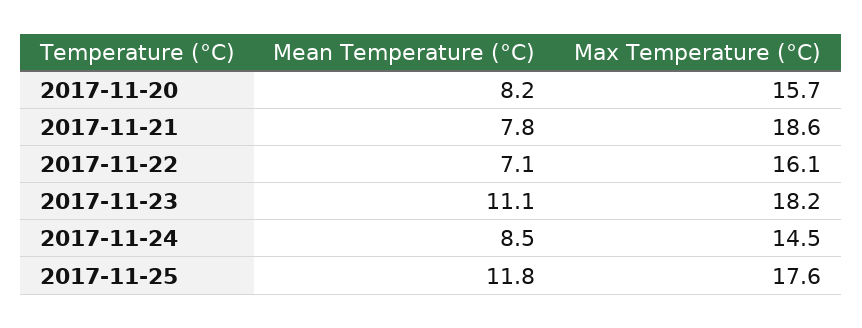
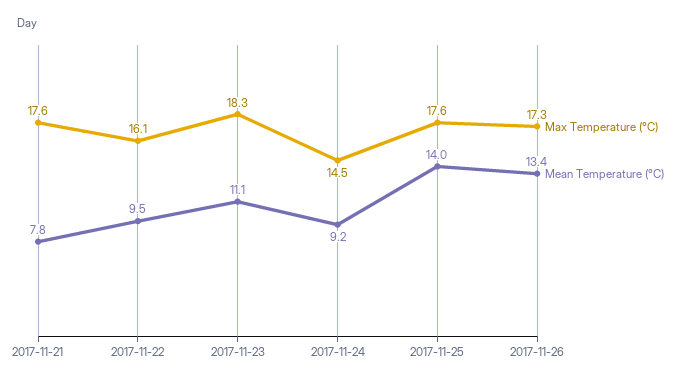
Mean Temperature (°C), 2017-11-20: 8.2 -> none
Max Temperature (°C), 2017-11-20: 15.7 -> none
Max Temperature (°C), 2017-11-21: 18.6 -> 17.6
Mean Temperature (°C), 2017-11-22: 7.1 -> 9.5
Max Temperature (°C), 2017-11-23: 18.2 -> 18.3
Mean Temperature (°C), 2017-11-24: 8.5 -> 9.2
Mean Temperature (°C), 2017-11-25: 11.8 -> 14
Max Temperature (°C), 2017-11-26: none -> 17.3
Mean Temperature (°C), 2017-11-26: none -> 13.4

